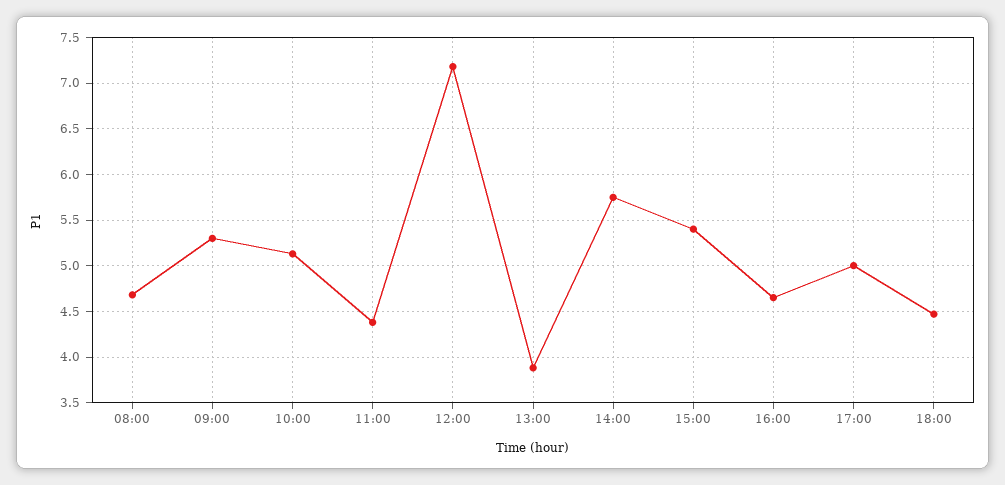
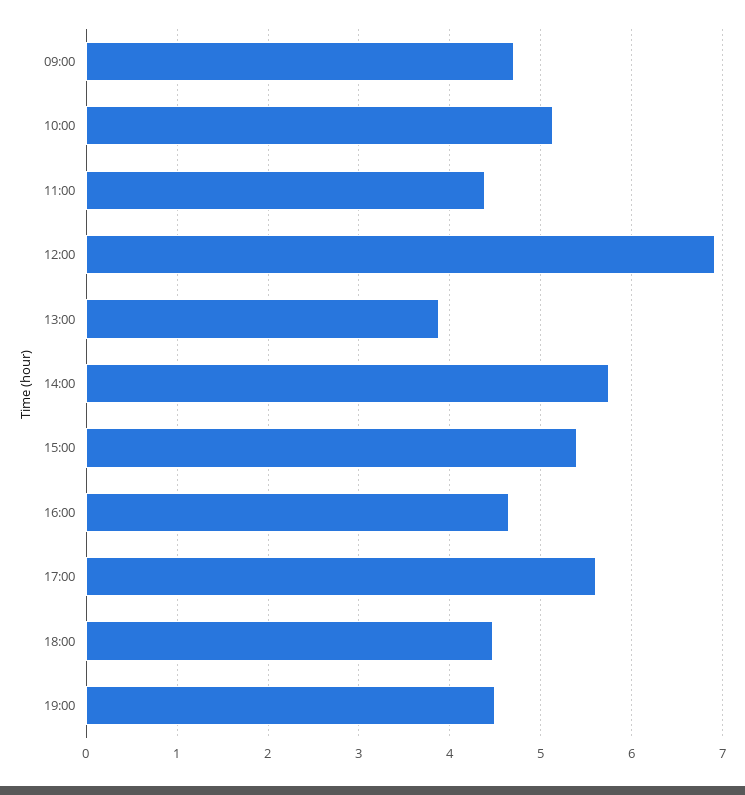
08:00: 4.7 -> none
09:00: 5.3 -> 4.7
12:00: 7.2 -> 6.9
17:00: 5 -> 5.6
19:00: none -> 4.5

